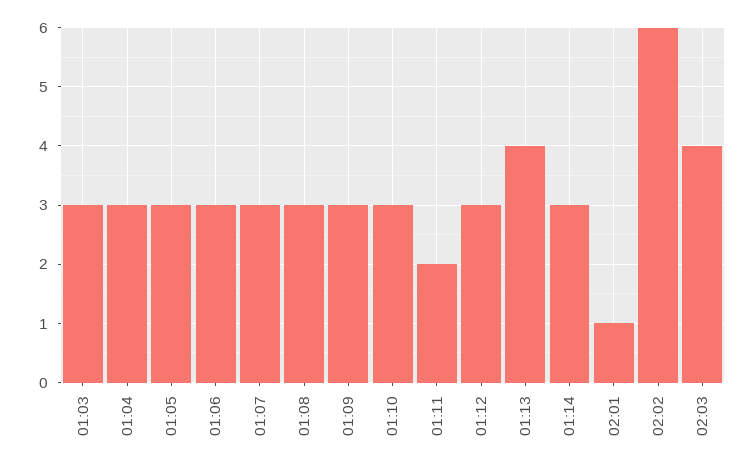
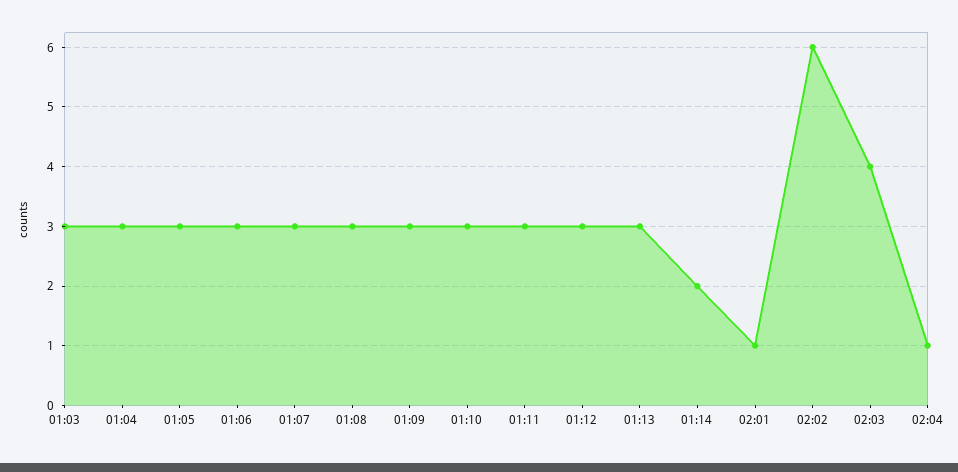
01:11: 2 -> 3
01:13: 4 -> 3
01:14: 3 -> 2
02:04: none -> 1

